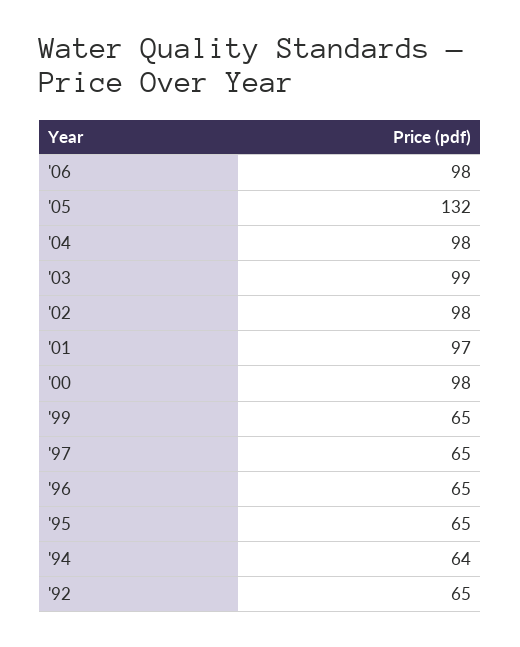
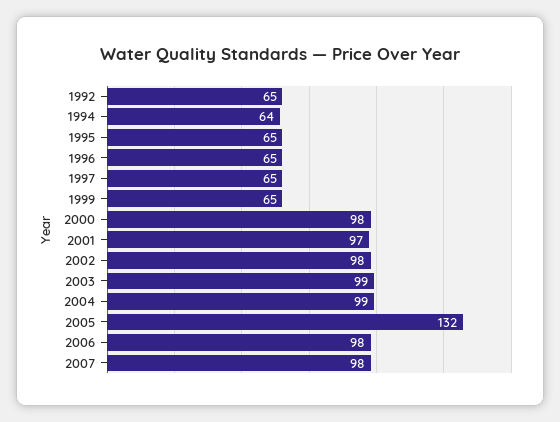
'04: 98 -> 99
2007: none -> 98

